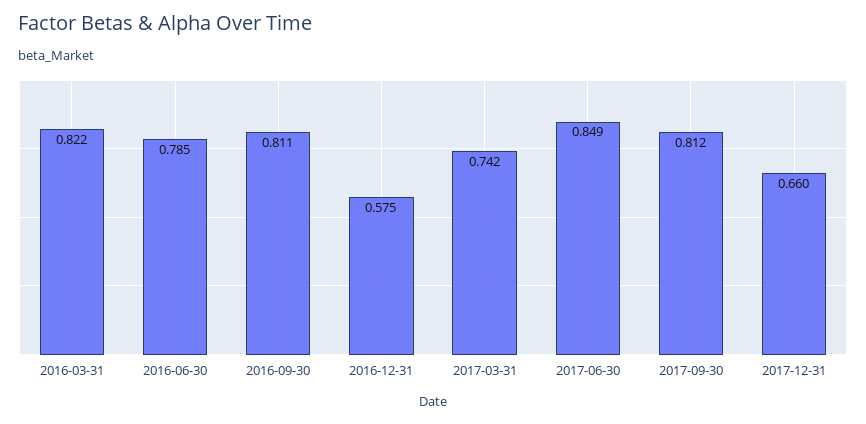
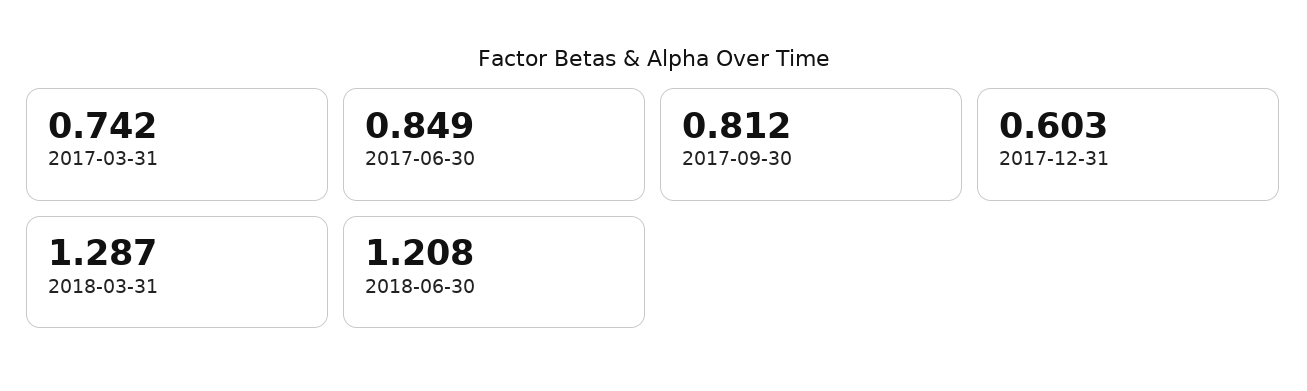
2016-03-31: 0.822 -> none
2016-06-30: 0.785 -> none
2016-09-30: 0.811 -> none
2016-12-31: 0.575 -> none
2017-12-31: 0.66 -> 0.603
2018-03-31: none -> 1.287
2018-06-30: none -> 1.208

